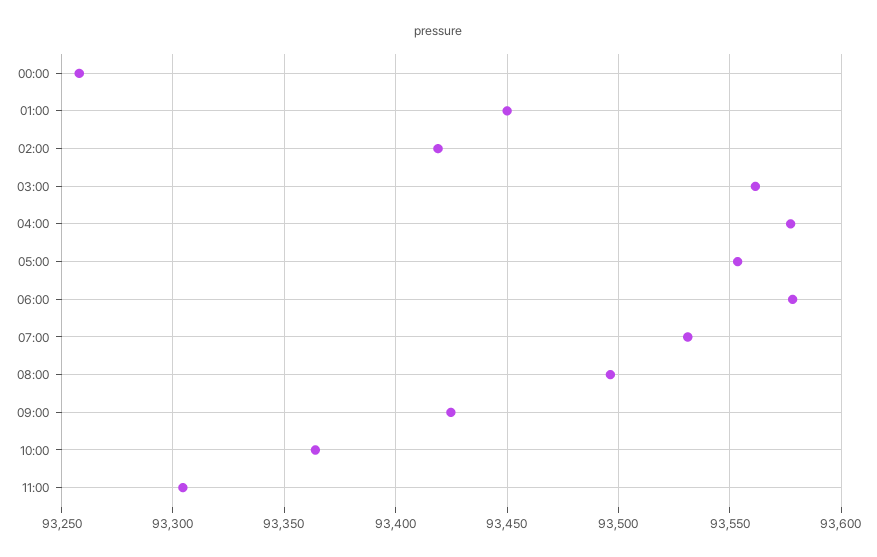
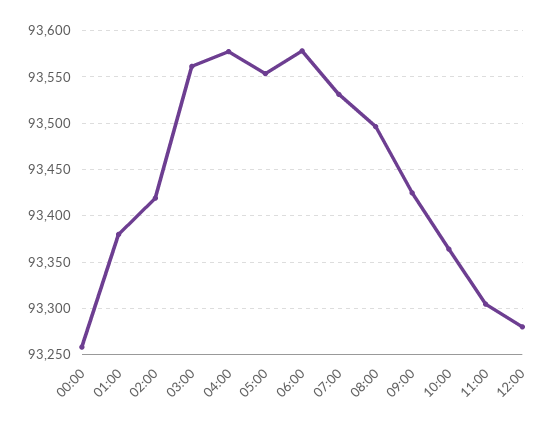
01:00: 93450 -> 93380
12:00: none -> 93280

